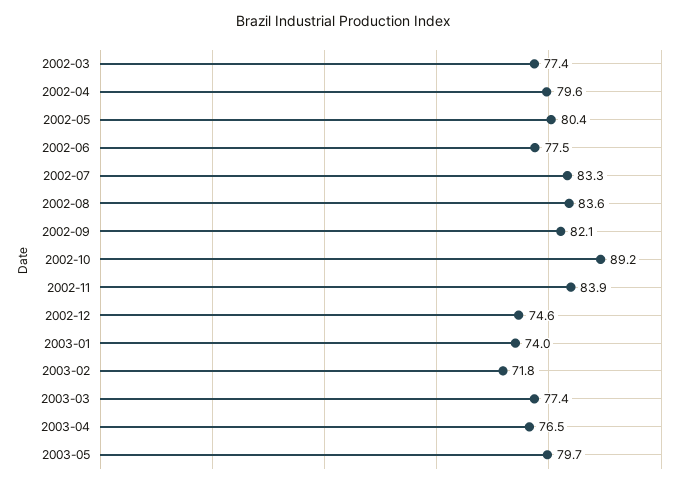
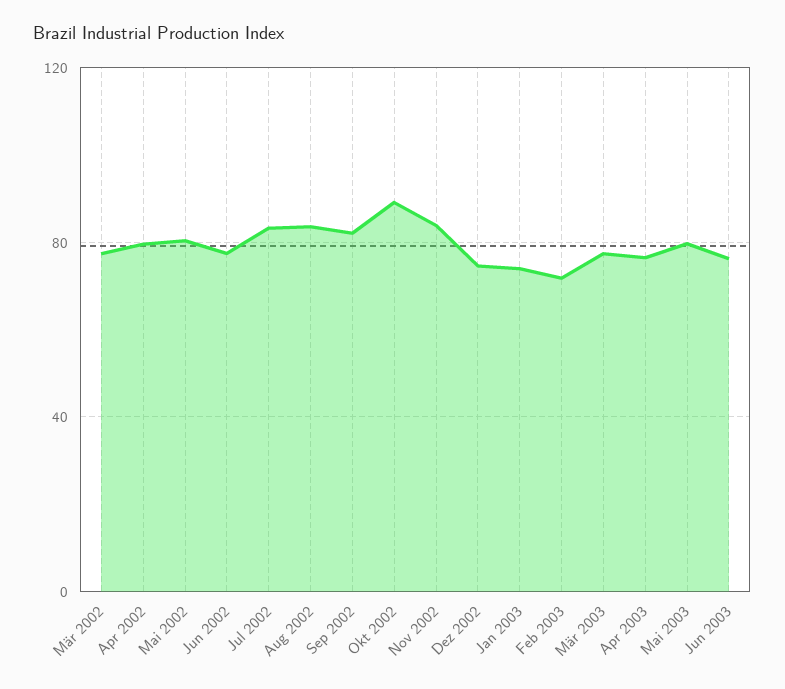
Jun 2003: none -> 75

